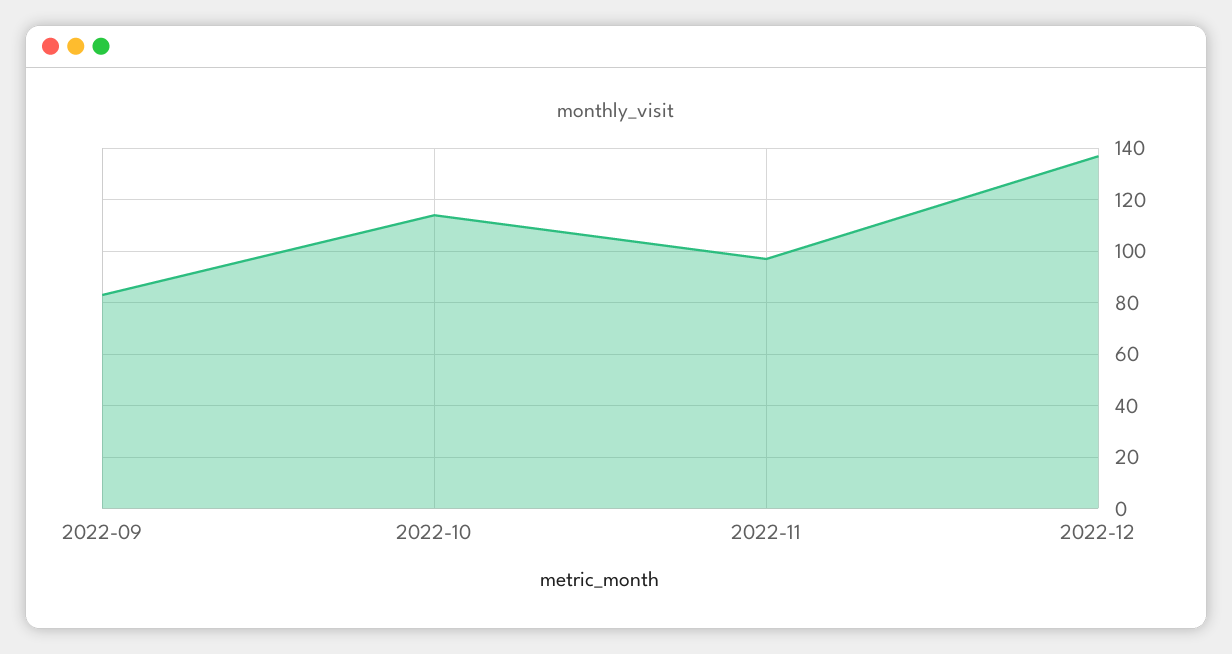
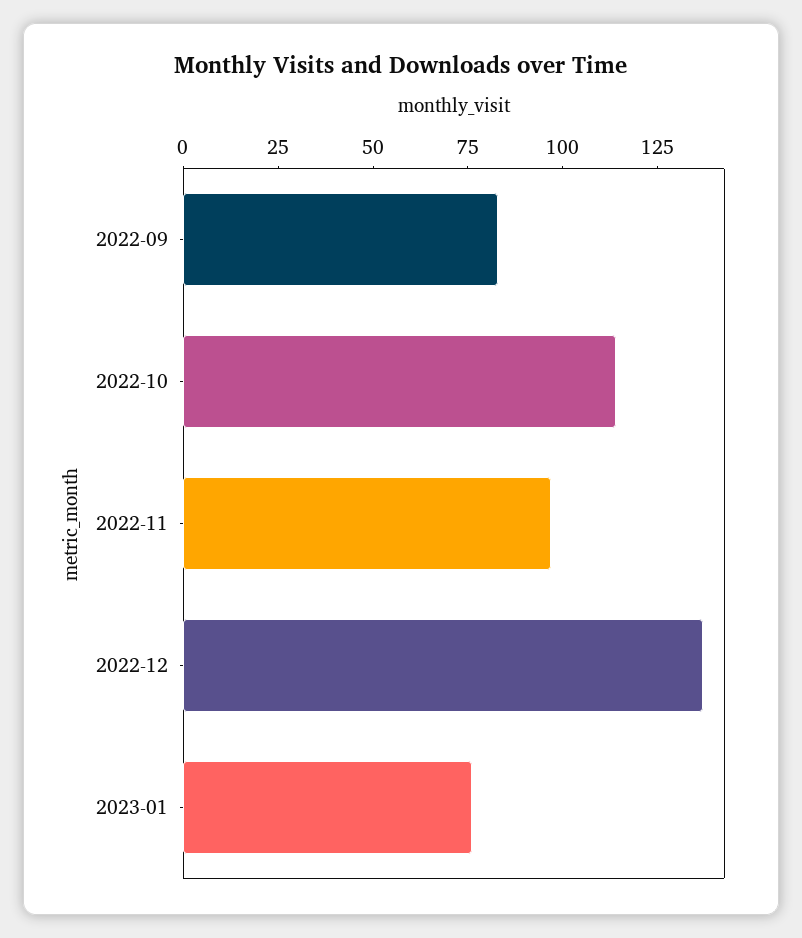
2023-01: none -> 75

